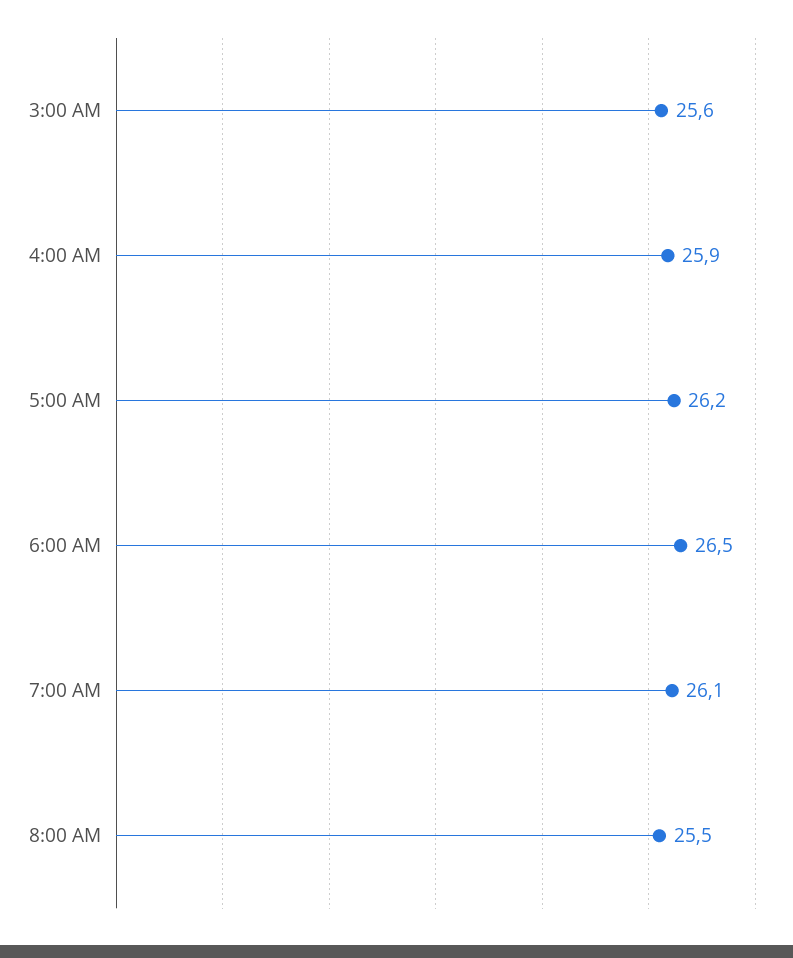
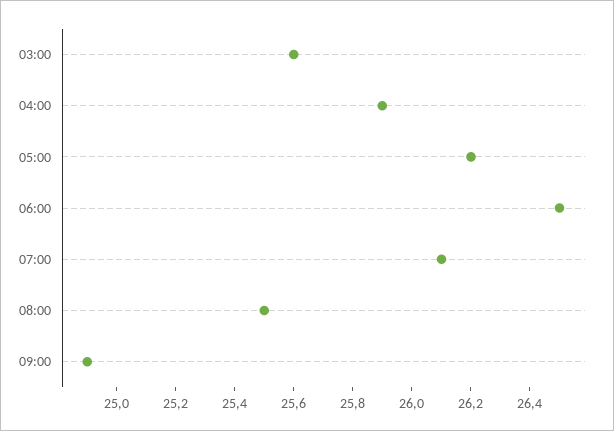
09:00: none -> 24.9

